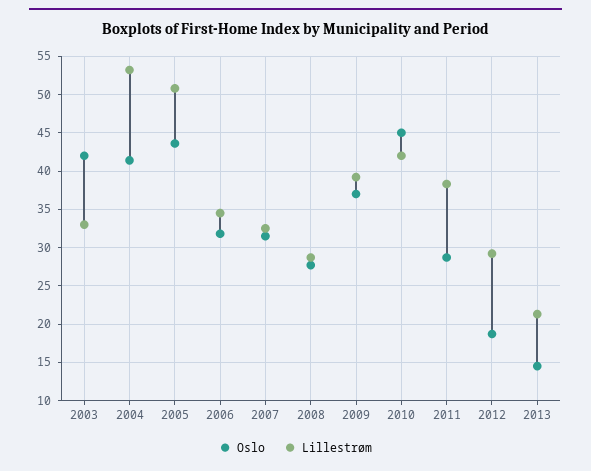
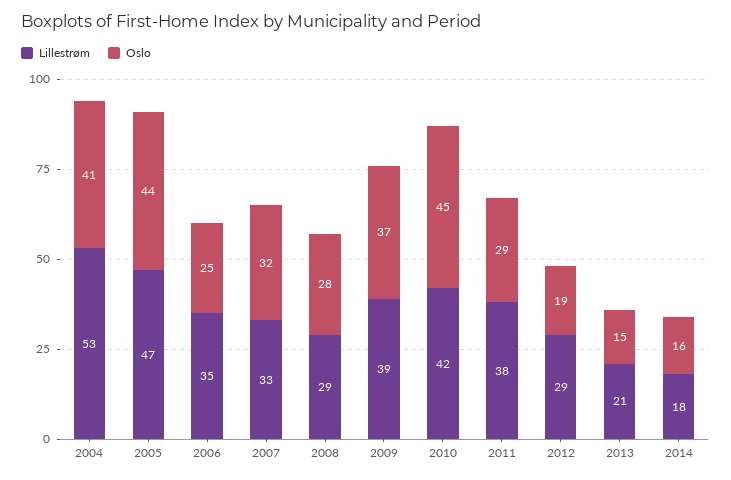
Oslo, 2003: 42 -> none
Lillestrøm, 2003: 33 -> none
Lillestrøm, 2005: 51 -> 47
Oslo, 2006: 32 -> 25
Lillestrøm, 2014: none -> 18
Oslo, 2014: none -> 16

